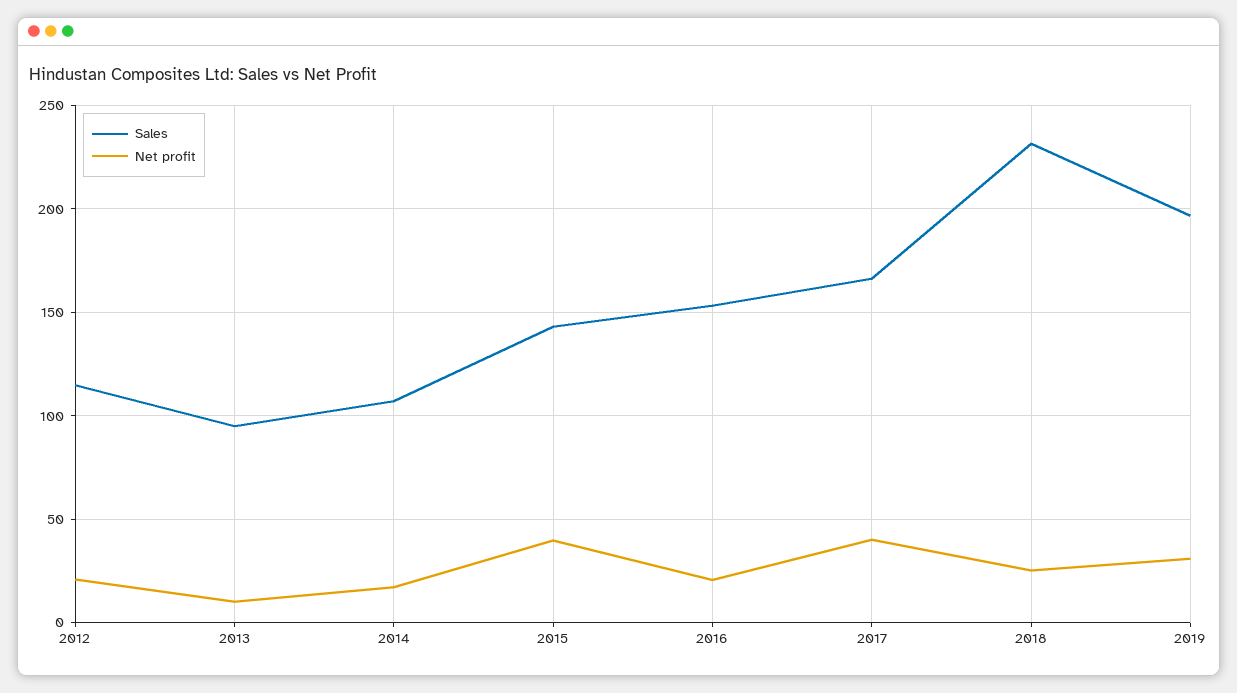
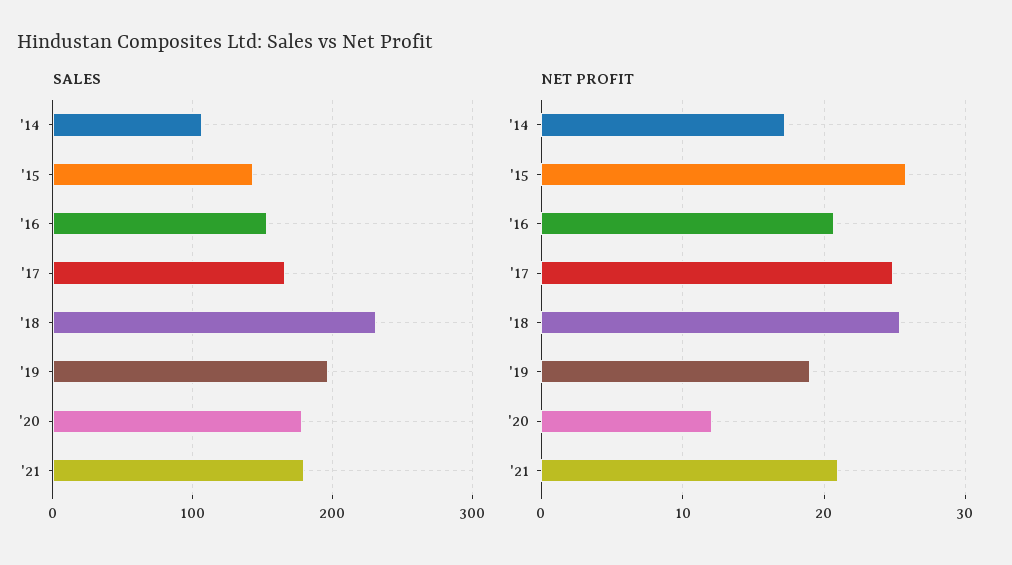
Sales, 2012: 115 -> none
Net profit, 2012: 20 -> none
Sales, 2013: 95 -> none
Net profit, 2013: 10 -> none
Net profit, 2015: 40 -> 26
Net profit, 2017: 40 -> 25
Net profit, 2019: 30 -> 19
Sales, '20: none -> 180
Sales, '21: none -> 180
Net profit, '20: none -> 12
Net profit, '21: none -> 21

